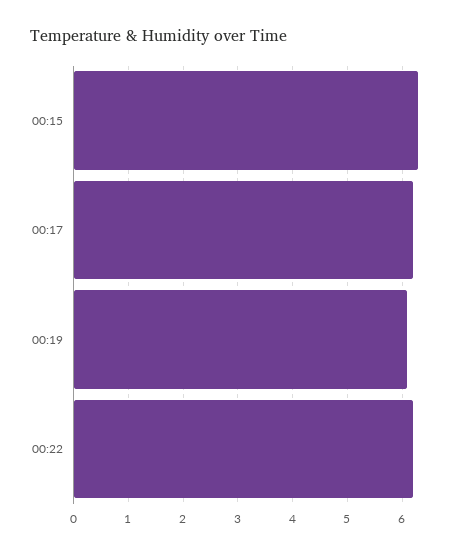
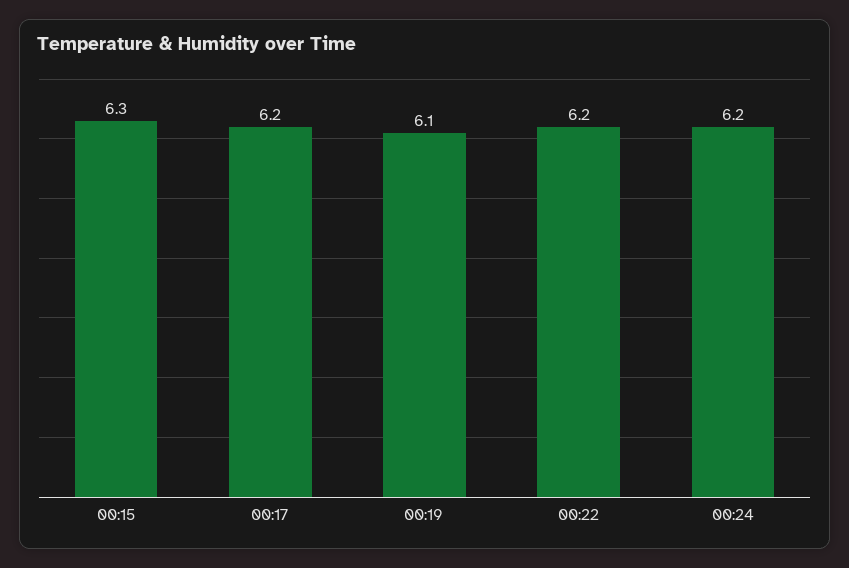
00:24: none -> 6.2

